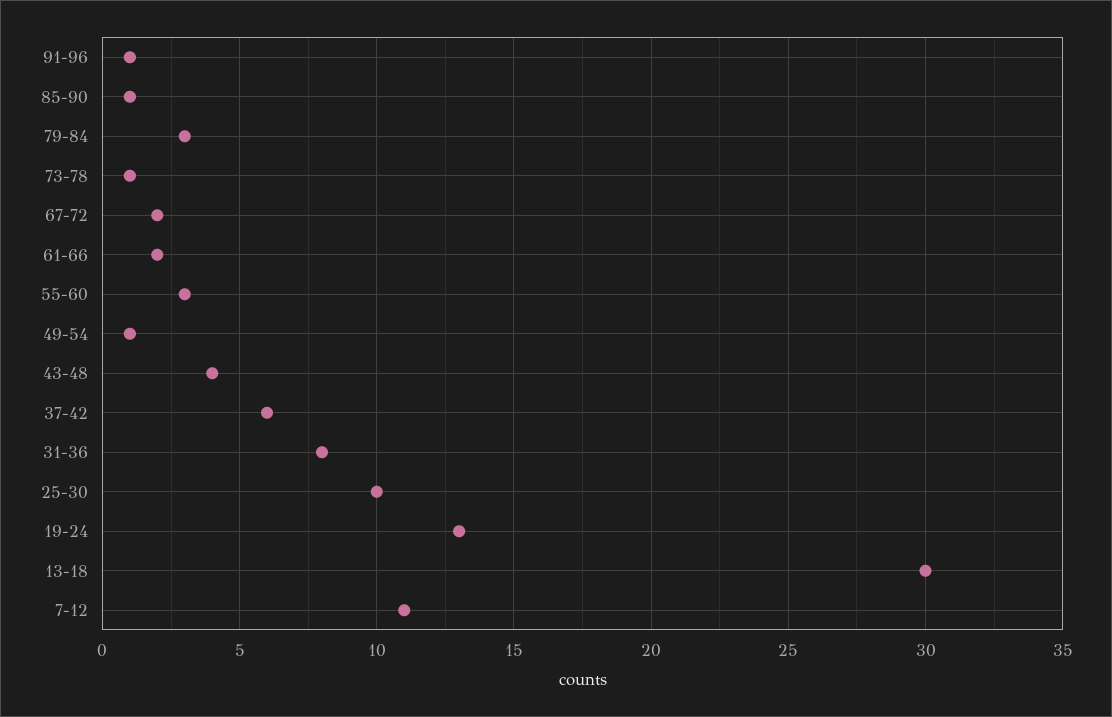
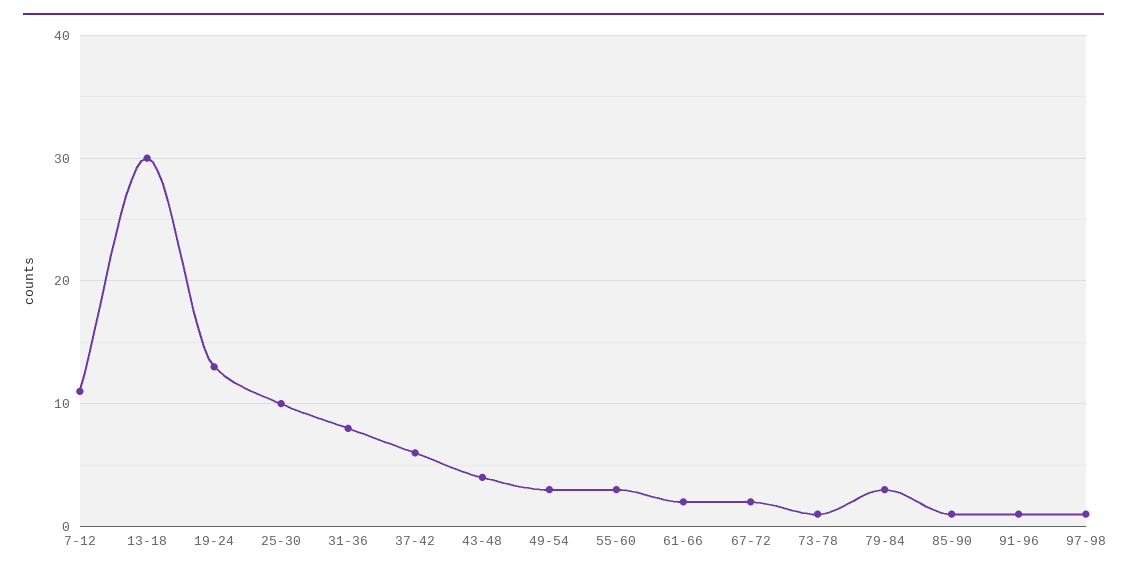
49-54: 1 -> 3
97-98: none -> 1

